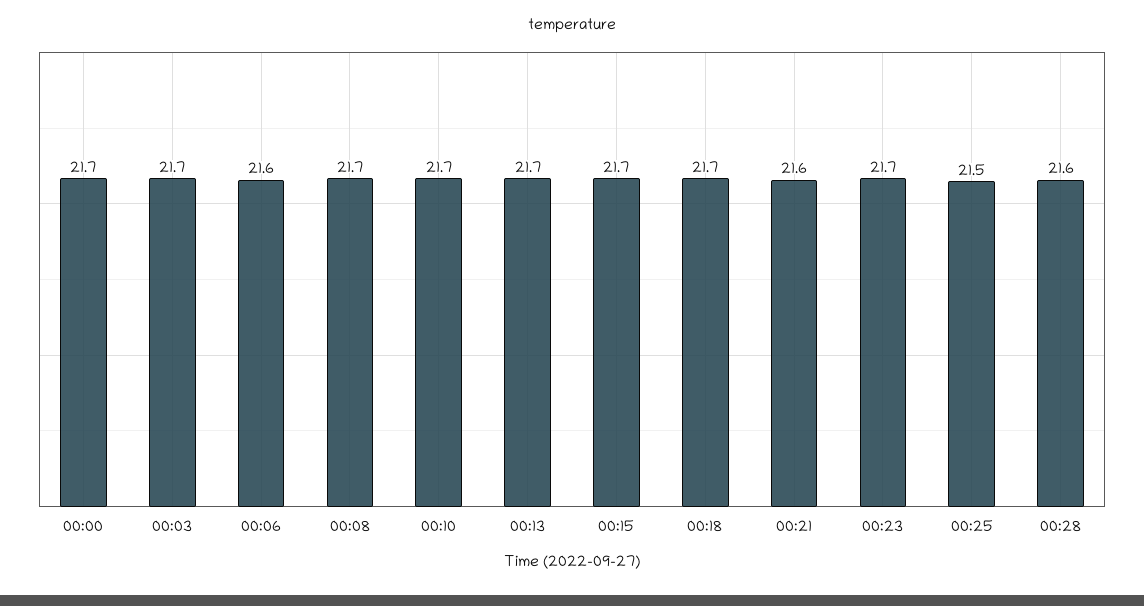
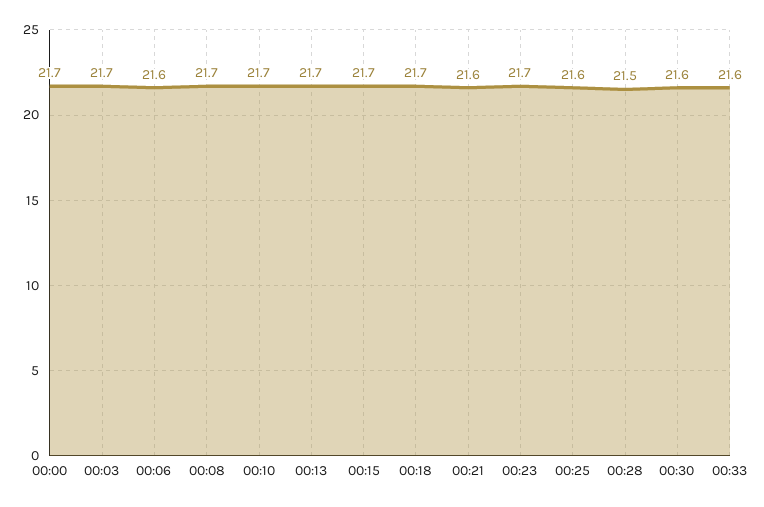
00:25: 21.5 -> 21.6
00:28: 21.6 -> 21.5
00:30: none -> 21.6
00:33: none -> 21.6

